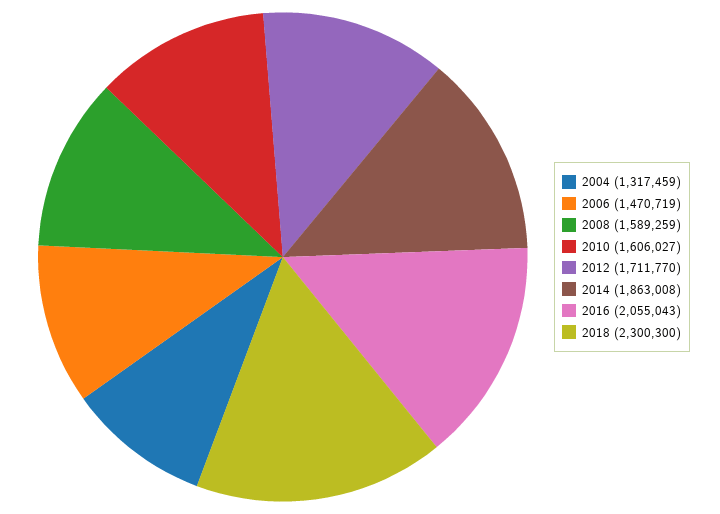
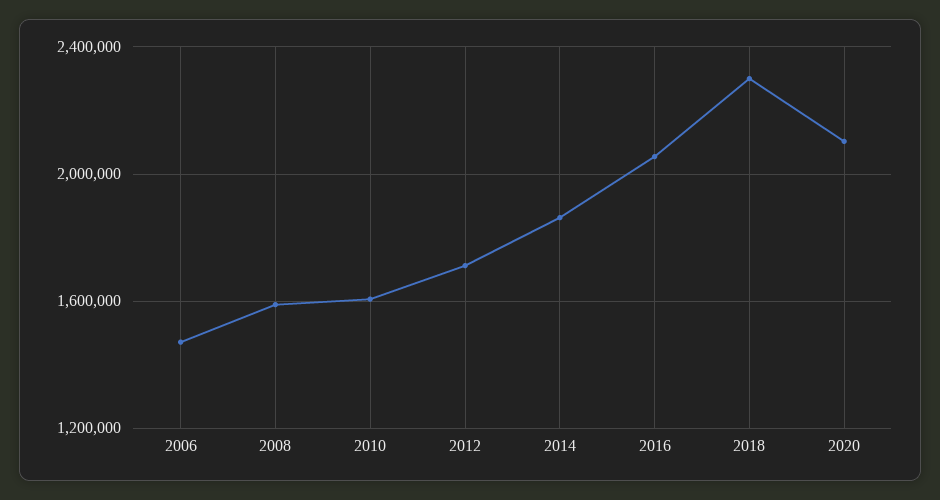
2004: 1317459 -> none
2020: none -> 2100000

